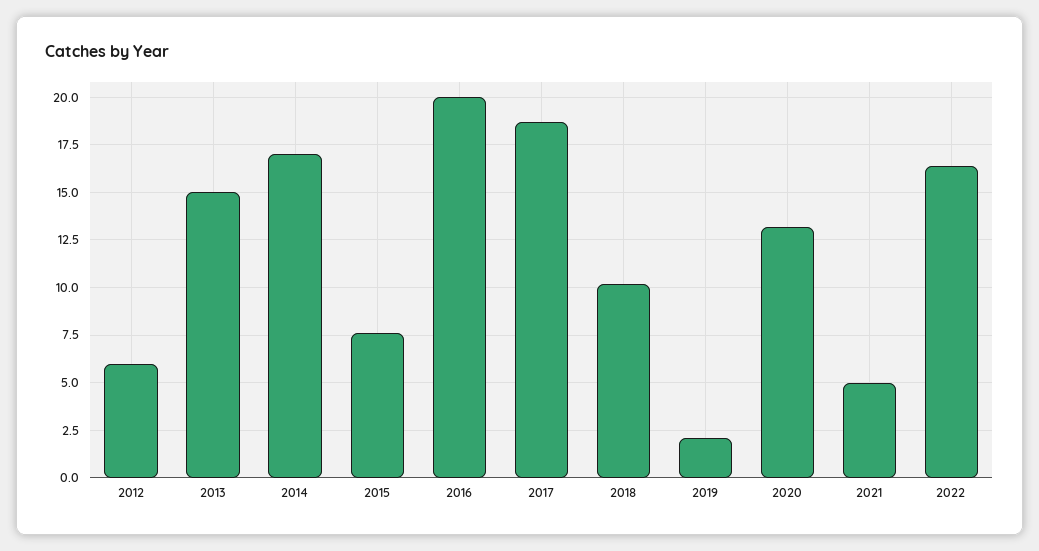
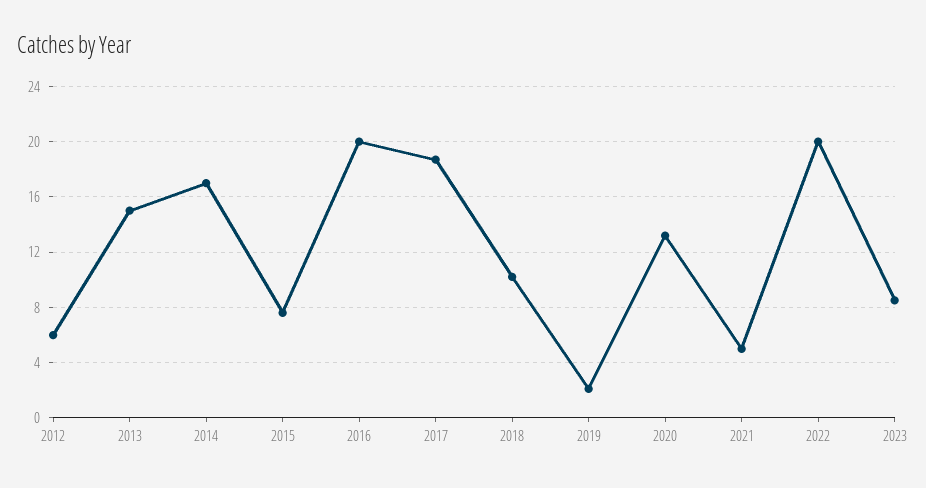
2022: 16.5 -> 20
2023: none -> 8.5

